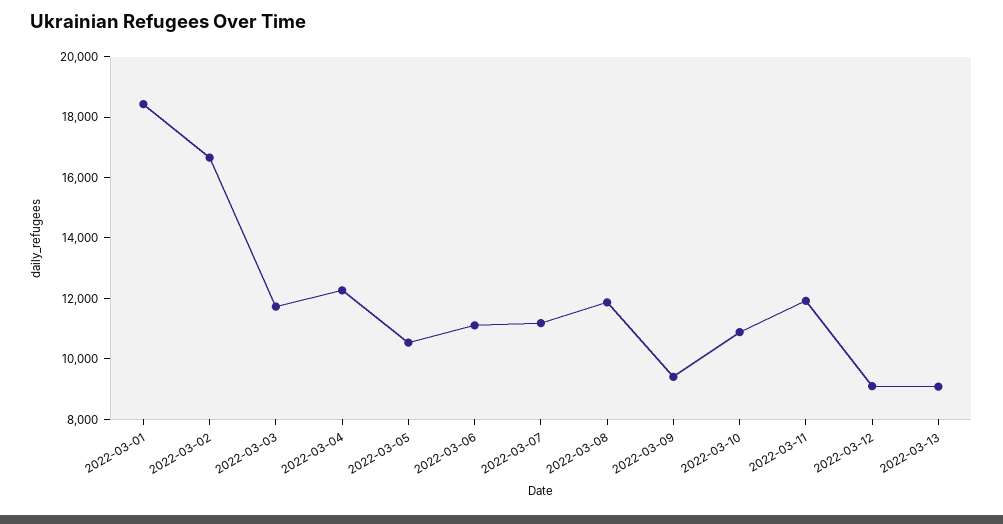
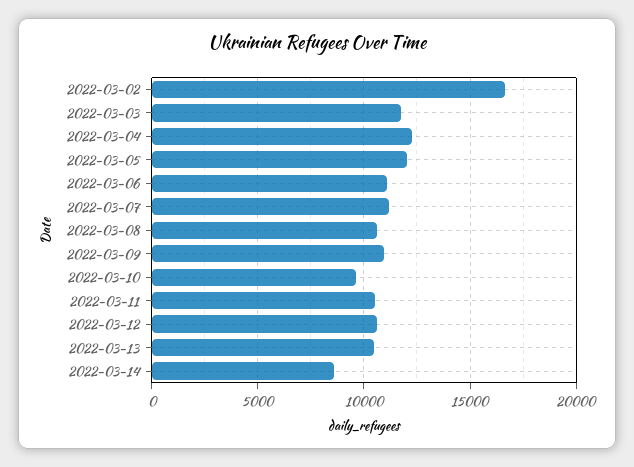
2022-03-01: 18500 -> none
2022-03-05: 10500 -> 12000
2022-03-08: 12000 -> 10500
2022-03-09: 9500 -> 11000
2022-03-10: 11000 -> 9500
2022-03-11: 12000 -> 10500
2022-03-12: 9000 -> 10500
2022-03-13: 9000 -> 10500
2022-03-14: none -> 8500

